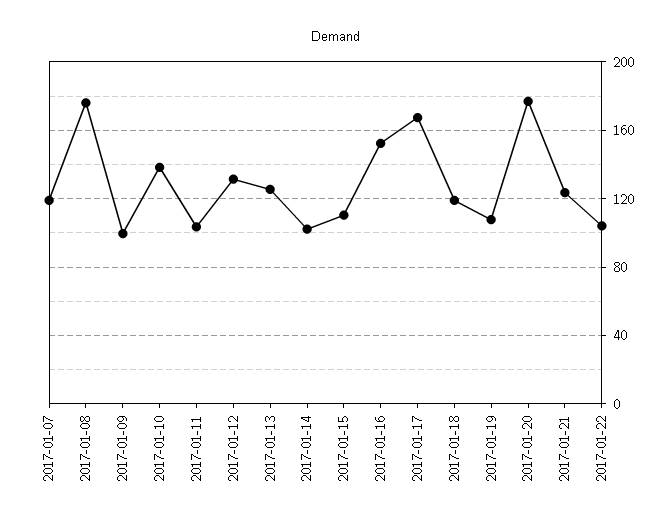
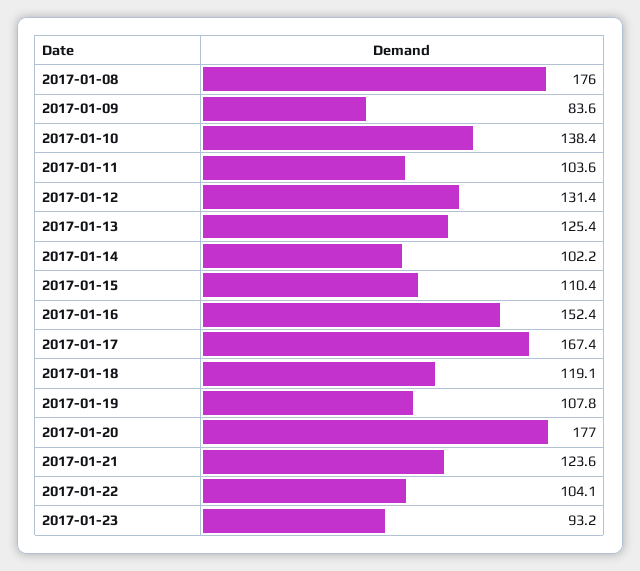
2017-01-07: 120 -> none
2017-01-09: 100 -> 83.6
2017-01-23: none -> 93.2

